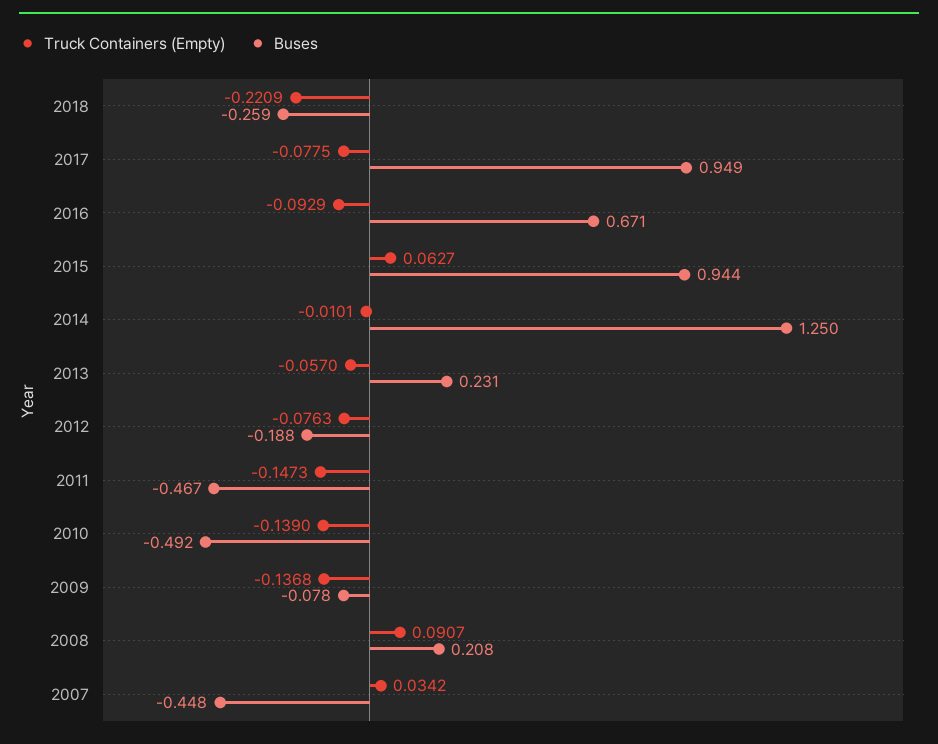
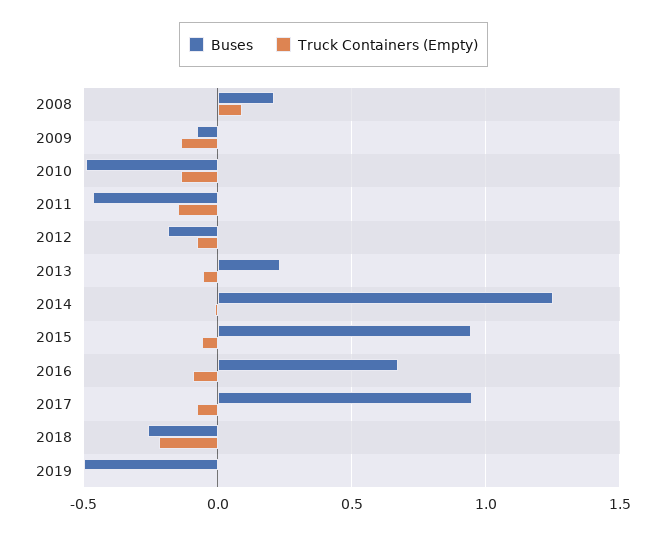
Truck Containers (Empty), 2015: 0.0627 -> -0.05
Truck Containers (Empty), 2007: 0.0342 -> none
Buses, 2007: -0.448 -> none
Buses, 2019: none -> -0.5
Truck Containers (Empty), 2019: none -> 0

